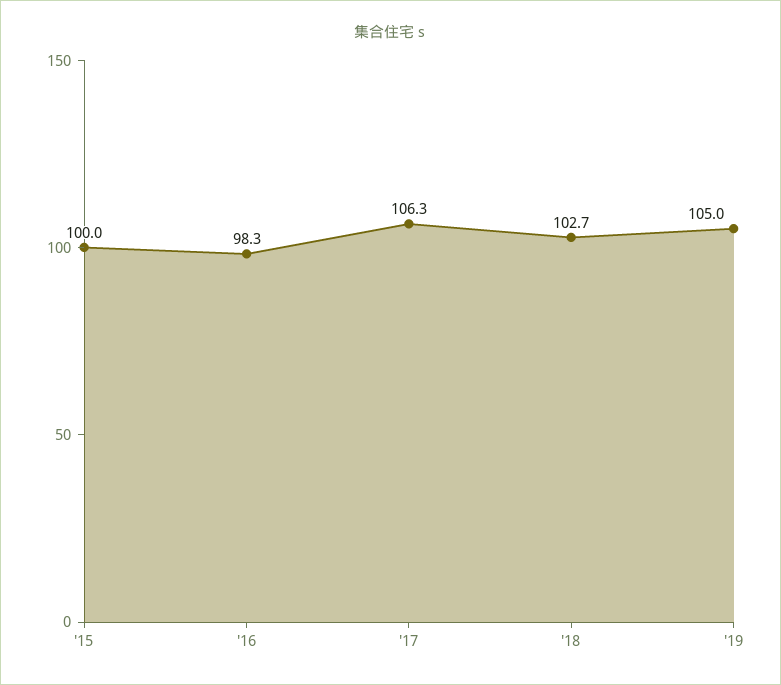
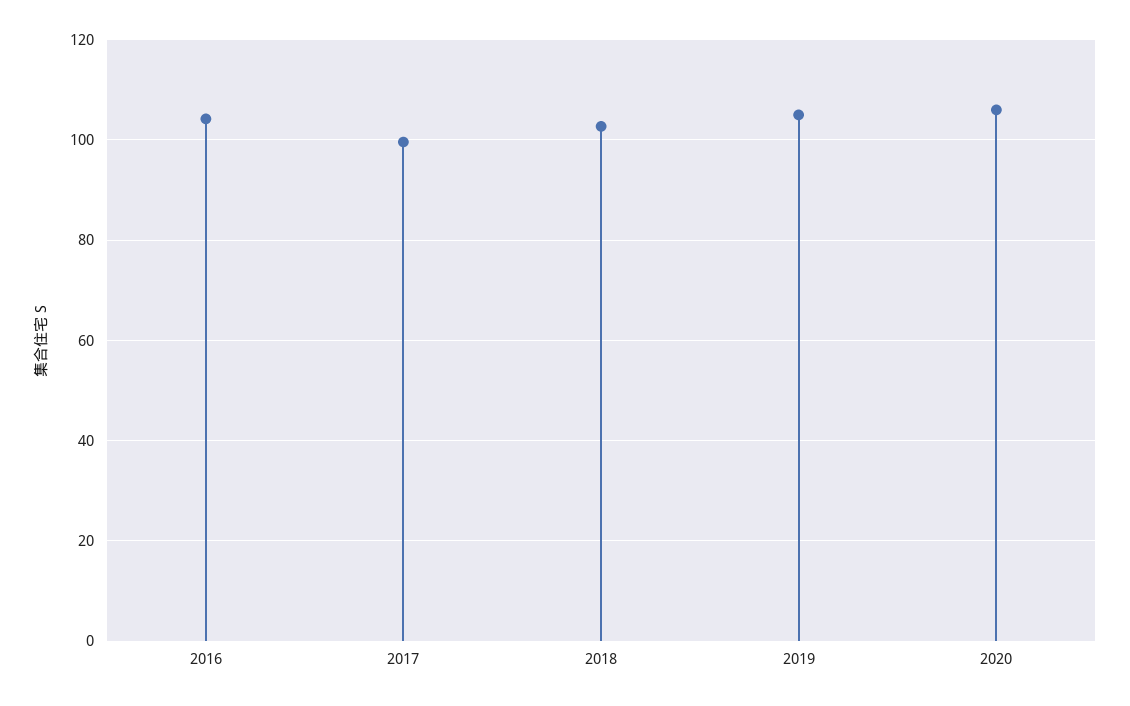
'15: 100 -> none
'16: 98.3 -> 104
'17: 106.3 -> 100
2020: none -> 106

